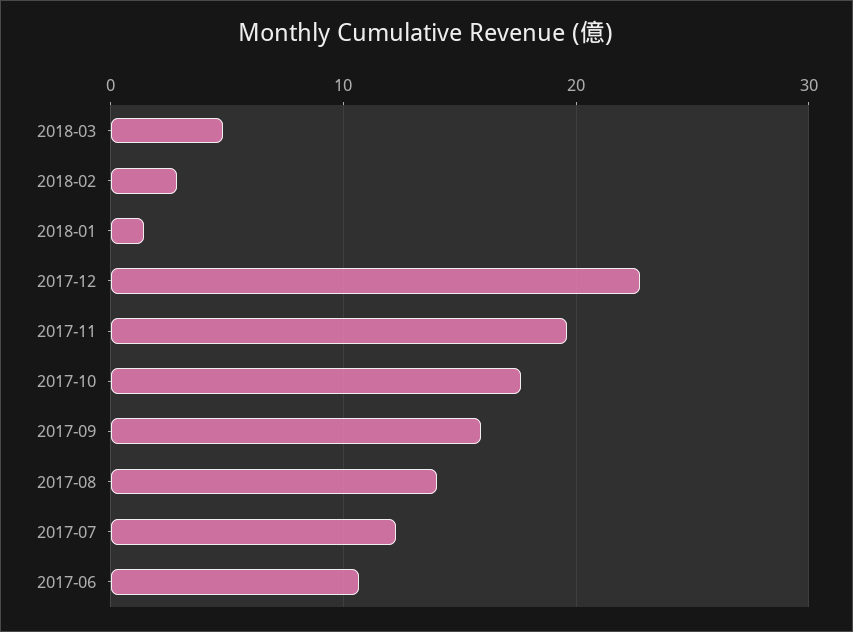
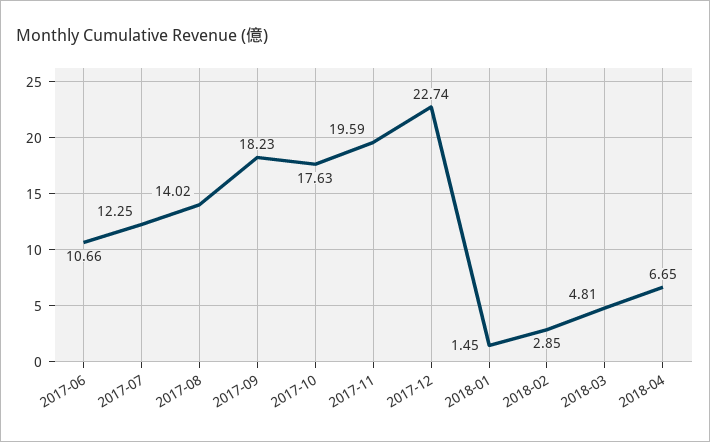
2017-09: 16 -> 18.23
2018-04: none -> 6.65

